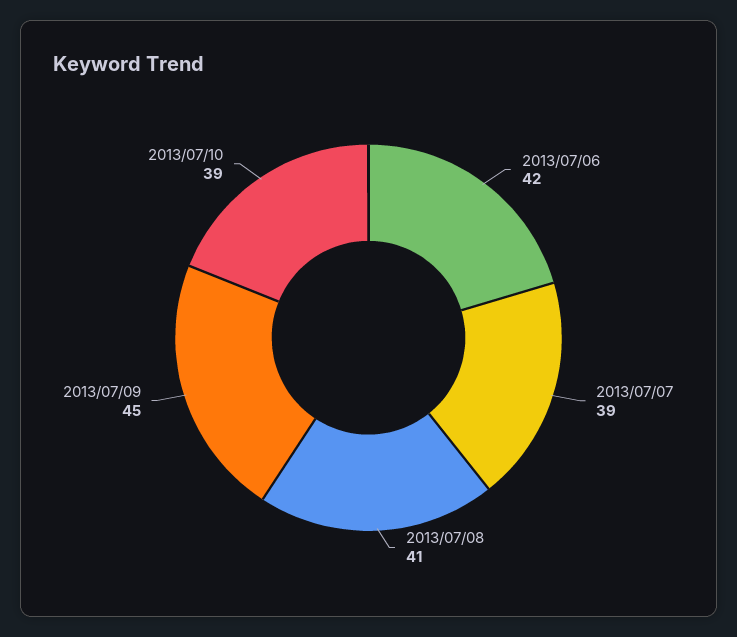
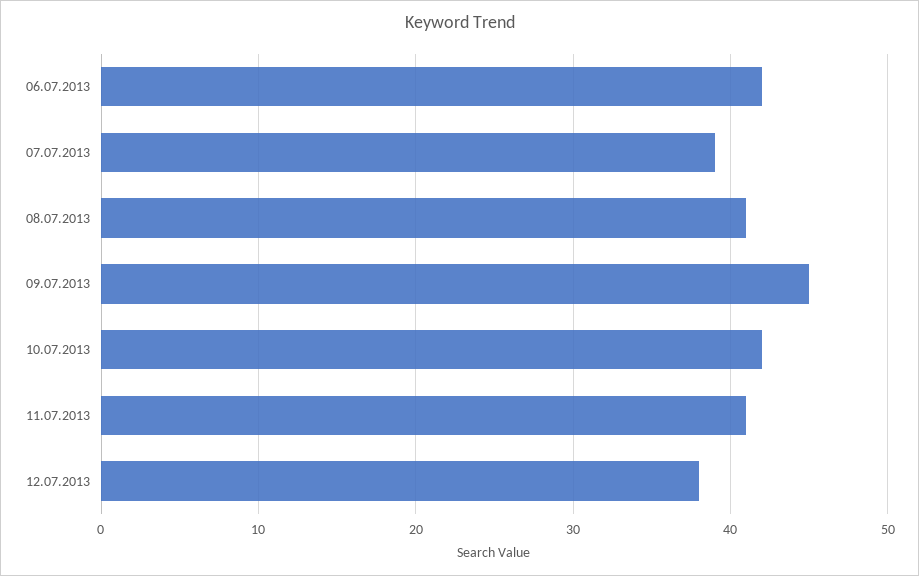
2013/07/10: 39 -> 42
11.07.2013: none -> 41
12.07.2013: none -> 38

